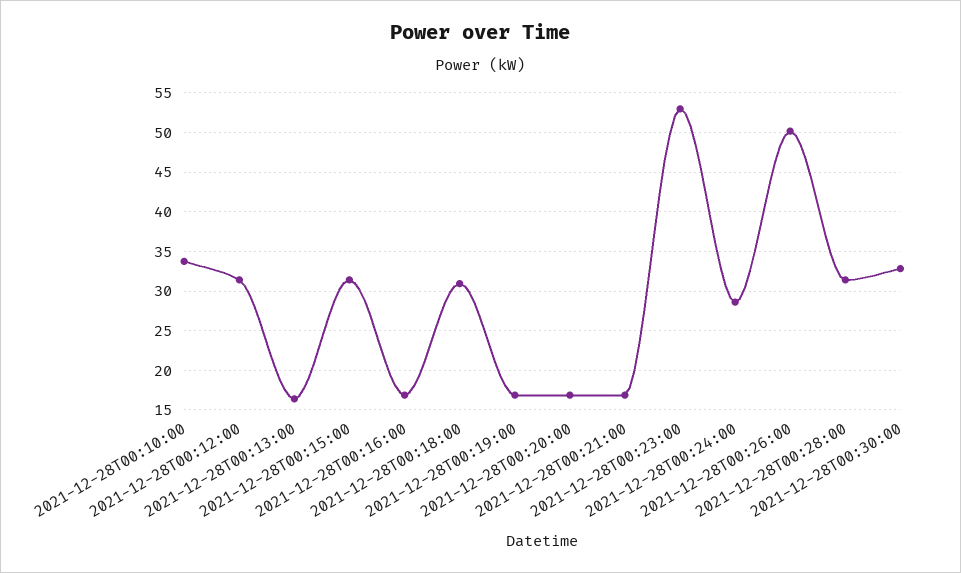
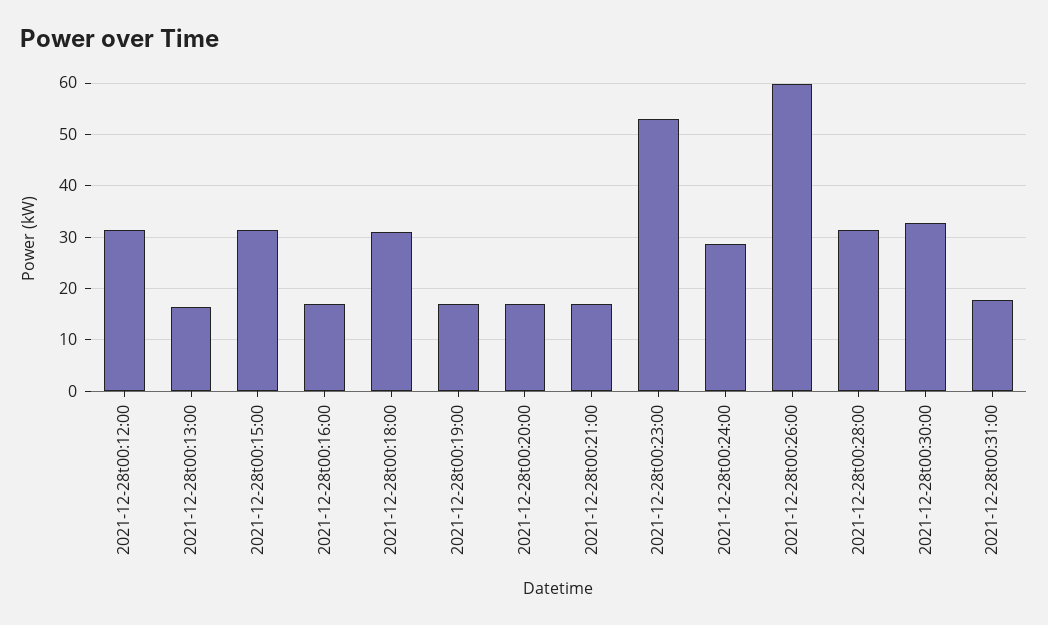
2021-12-28T00:10:00: 34 -> none
2021-12-28T00:26:00: 50 -> 60
2021-12-28t00:31:00: none -> 18

